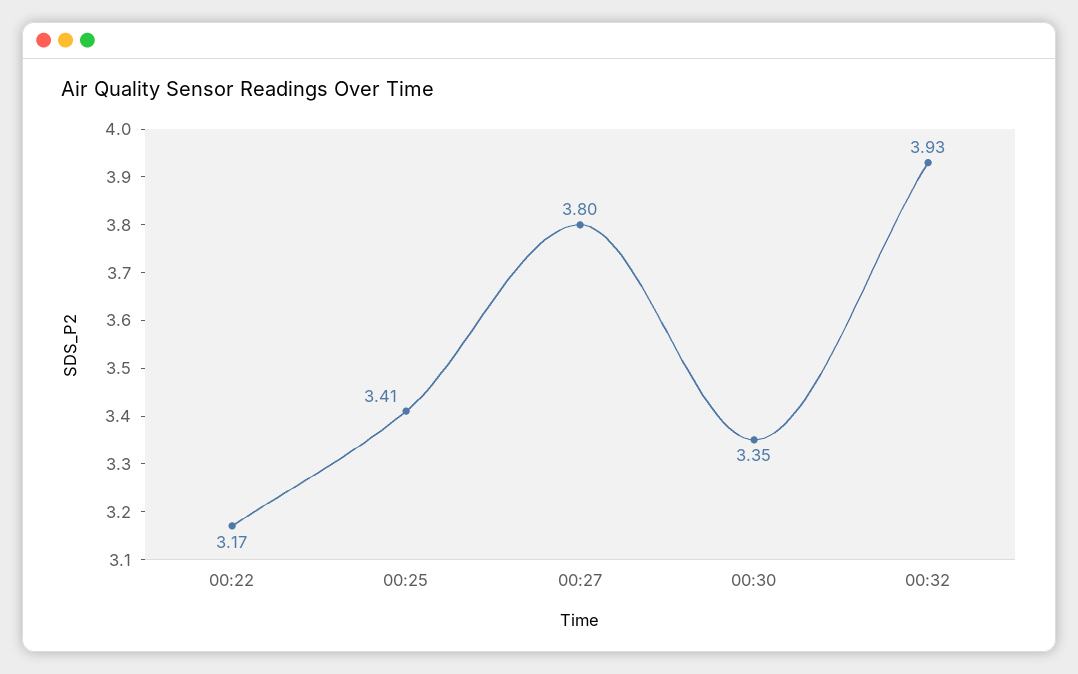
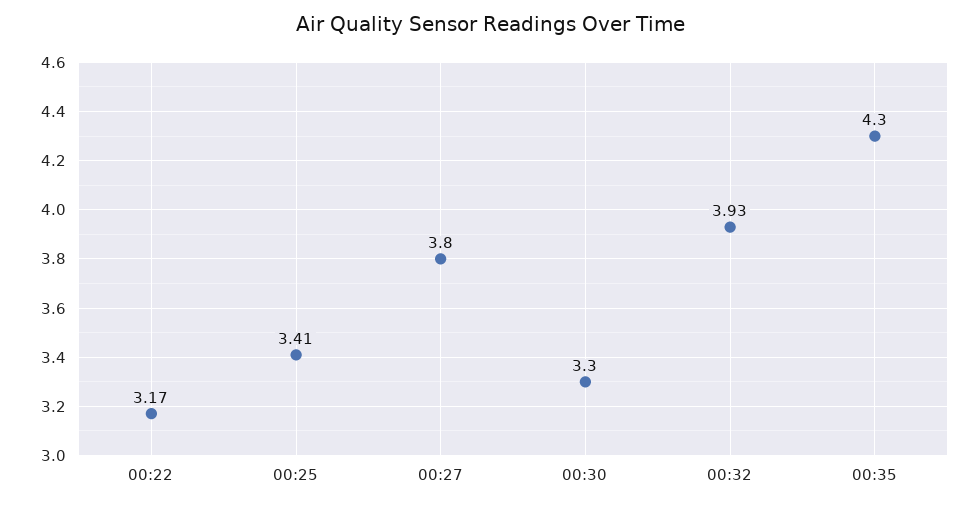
00:30: 3.35 -> 3.3
00:35: none -> 4.3

